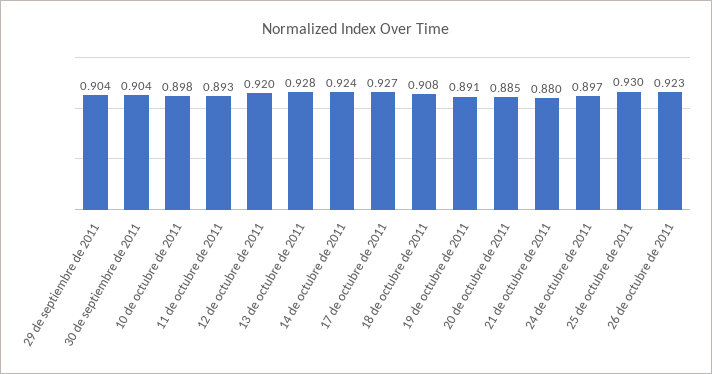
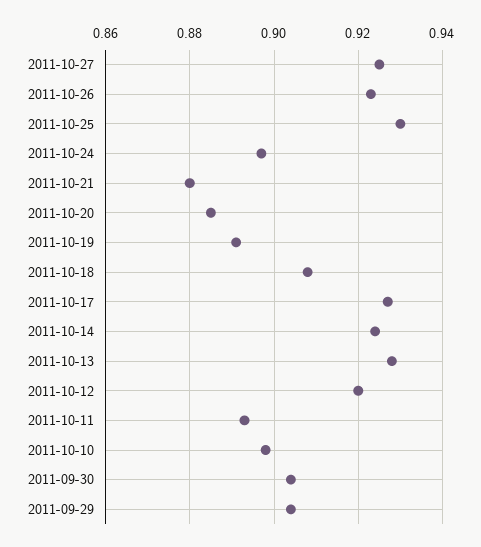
2011-10-27: none -> 0.925

